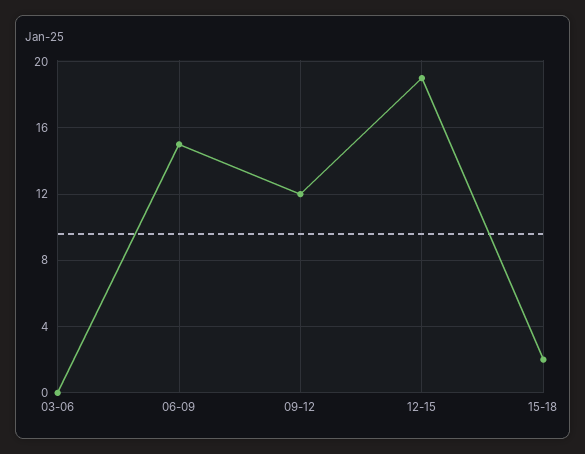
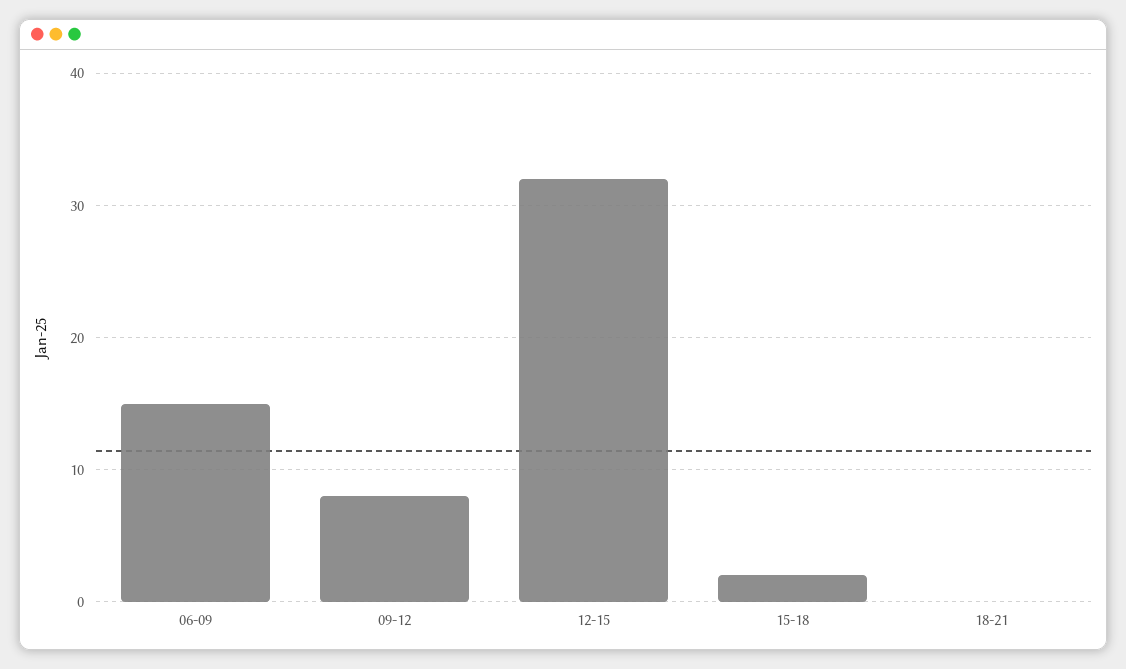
03-06: 0 -> none
09-12: 12 -> 8
12-15: 19 -> 32
18-21: none -> 0

